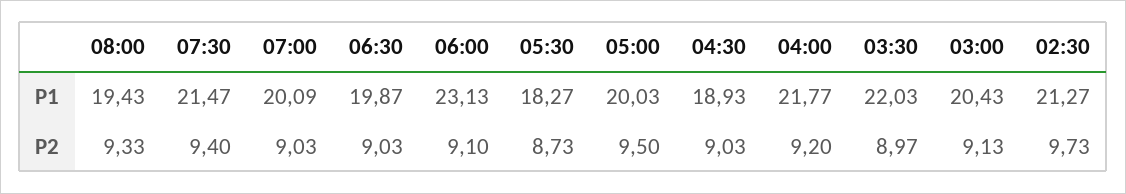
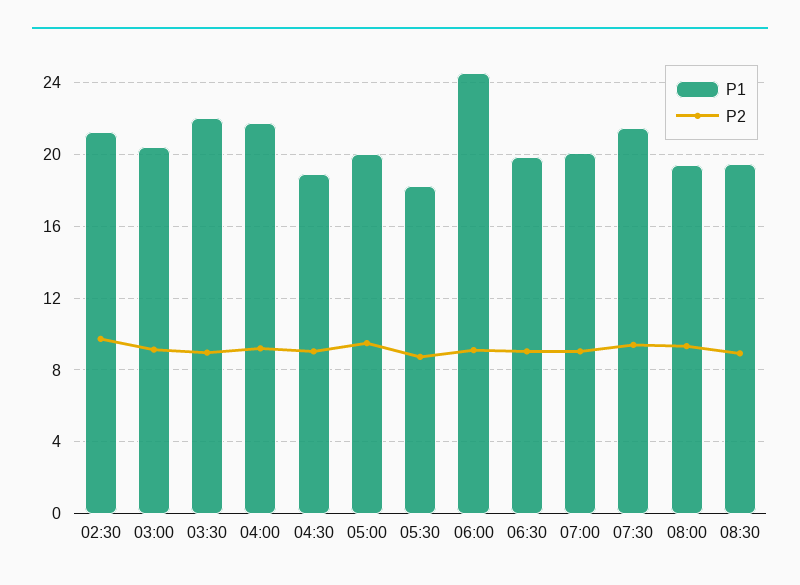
P1, 06:00: 23.13 -> 24.5
P1, 08:30: none -> 19.5
P2, 08:30: none -> 9

